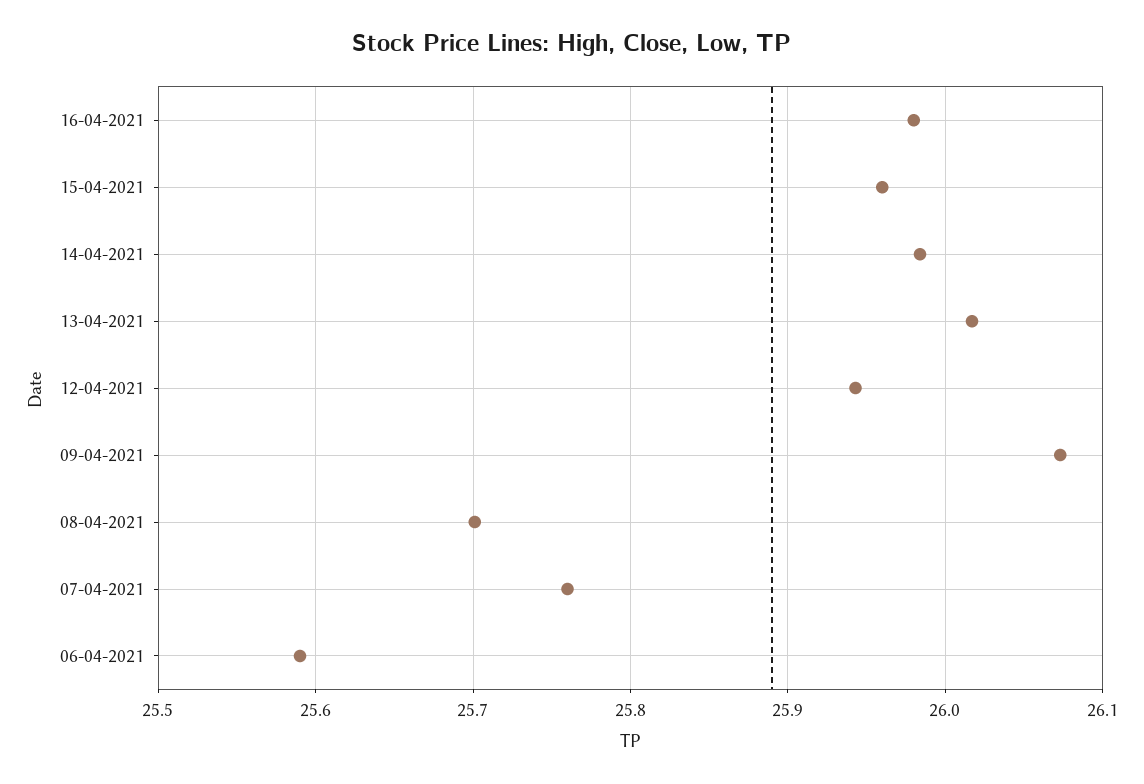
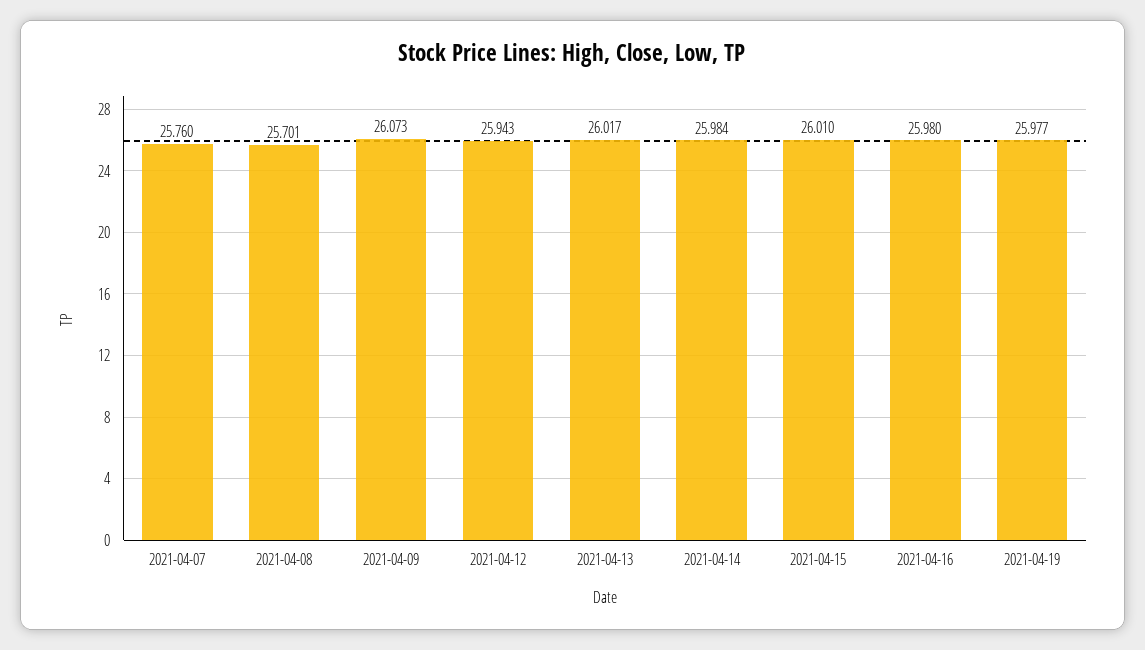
15-04-2021: 25.96 -> 26.01
06-04-2021: 25.59 -> none
2021-04-19: none -> 25.977

